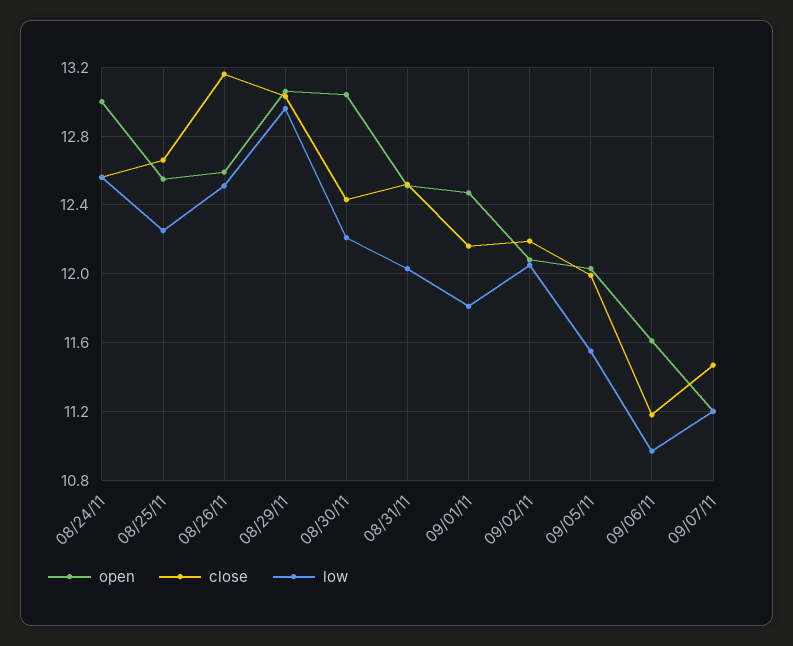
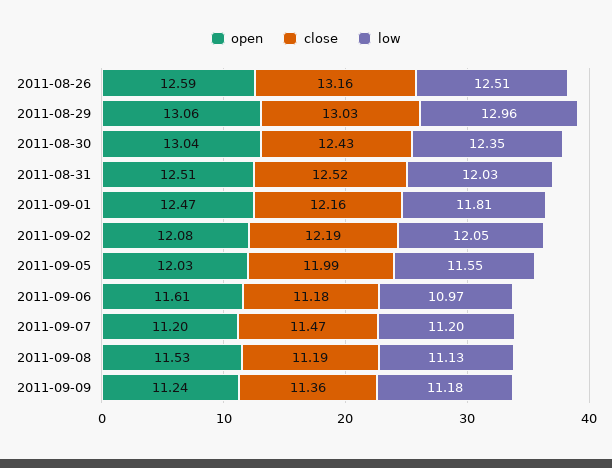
open, 08/24/11: 13 -> none
close, 08/24/11: 12.55 -> none
low, 08/24/11: 12.55 -> none
open, 08/25/11: 12.55 -> none
close, 08/25/11: 12.65 -> none
low, 08/25/11: 12.25 -> none
low, 08/30/11: 12.2 -> 12.35
open, 2011-09-08: none -> 11.53
close, 2011-09-08: none -> 11.19
low, 2011-09-08: none -> 11.13
open, 2011-09-09: none -> 11.24
close, 2011-09-09: none -> 11.36
low, 2011-09-09: none -> 11.18

